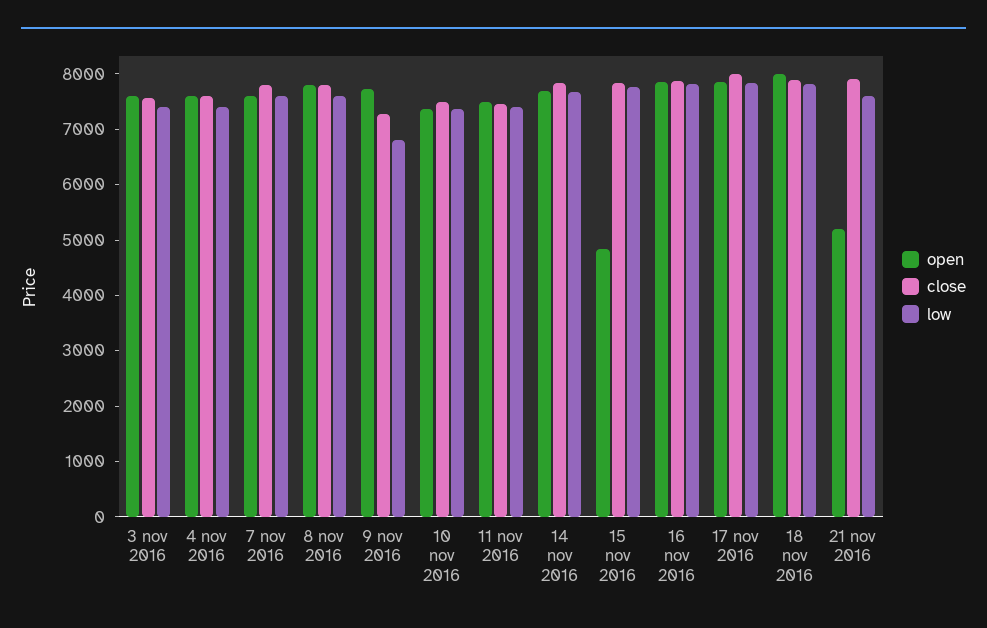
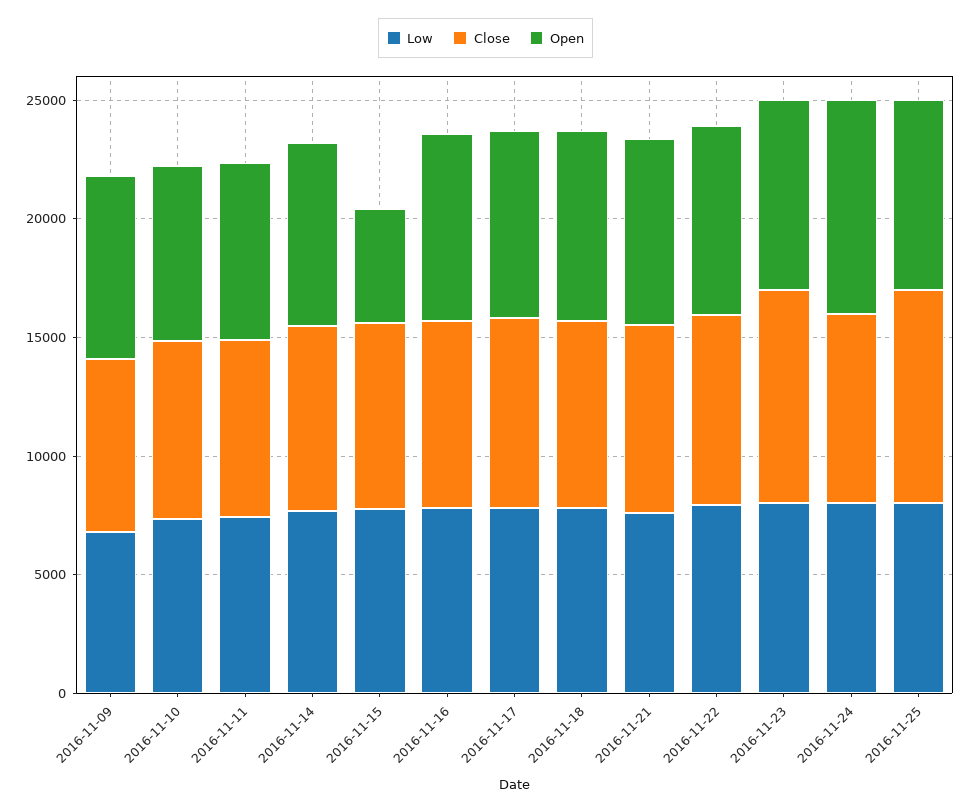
open, 3 nov 2016: 7600 -> none
close, 3 nov 2016: 7600 -> none
low, 3 nov 2016: 7400 -> none
open, 4 nov 2016: 7600 -> none
close, 4 nov 2016: 7600 -> none
low, 4 nov 2016: 7400 -> none
open, 7 nov 2016: 7600 -> none
close, 7 nov 2016: 7800 -> none
low, 7 nov 2016: 7600 -> none
open, 8 nov 2016: 7800 -> none
close, 8 nov 2016: 7800 -> none
low, 8 nov 2016: 7600 -> none
open, 21 nov 2016: 5200 -> 8000
low, 2016-11-22: none -> 8000
close, 2016-11-22: none -> 8000
open, 2016-11-22: none -> 8000
low, 2016-11-23: none -> 8000
close, 2016-11-23: none -> 9000
open, 2016-11-23: none -> 8000
low, 2016-11-24: none -> 8000
close, 2016-11-24: none -> 8000
open, 2016-11-24: none -> 9000
low, 2016-11-25: none -> 8000
close, 2016-11-25: none -> 9000
open, 2016-11-25: none -> 8000

